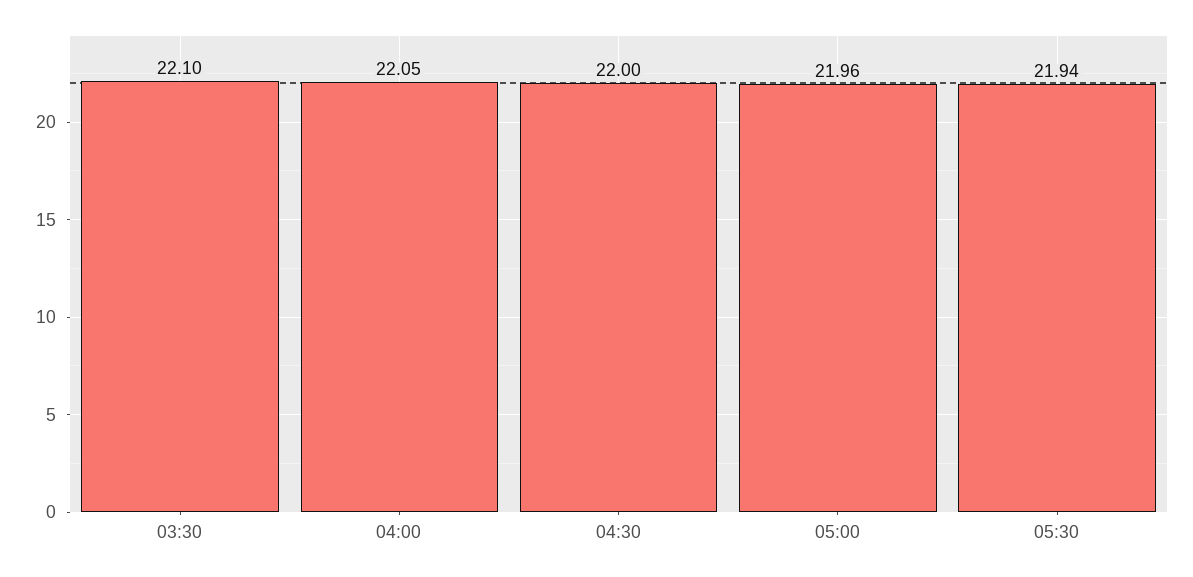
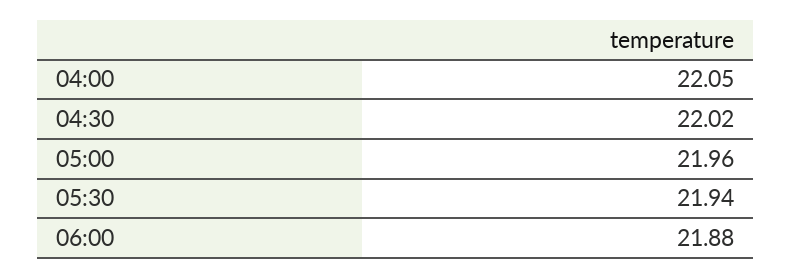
03:30: 22.1 -> none
04:30: 22 -> 22.02
06:00: none -> 21.88

